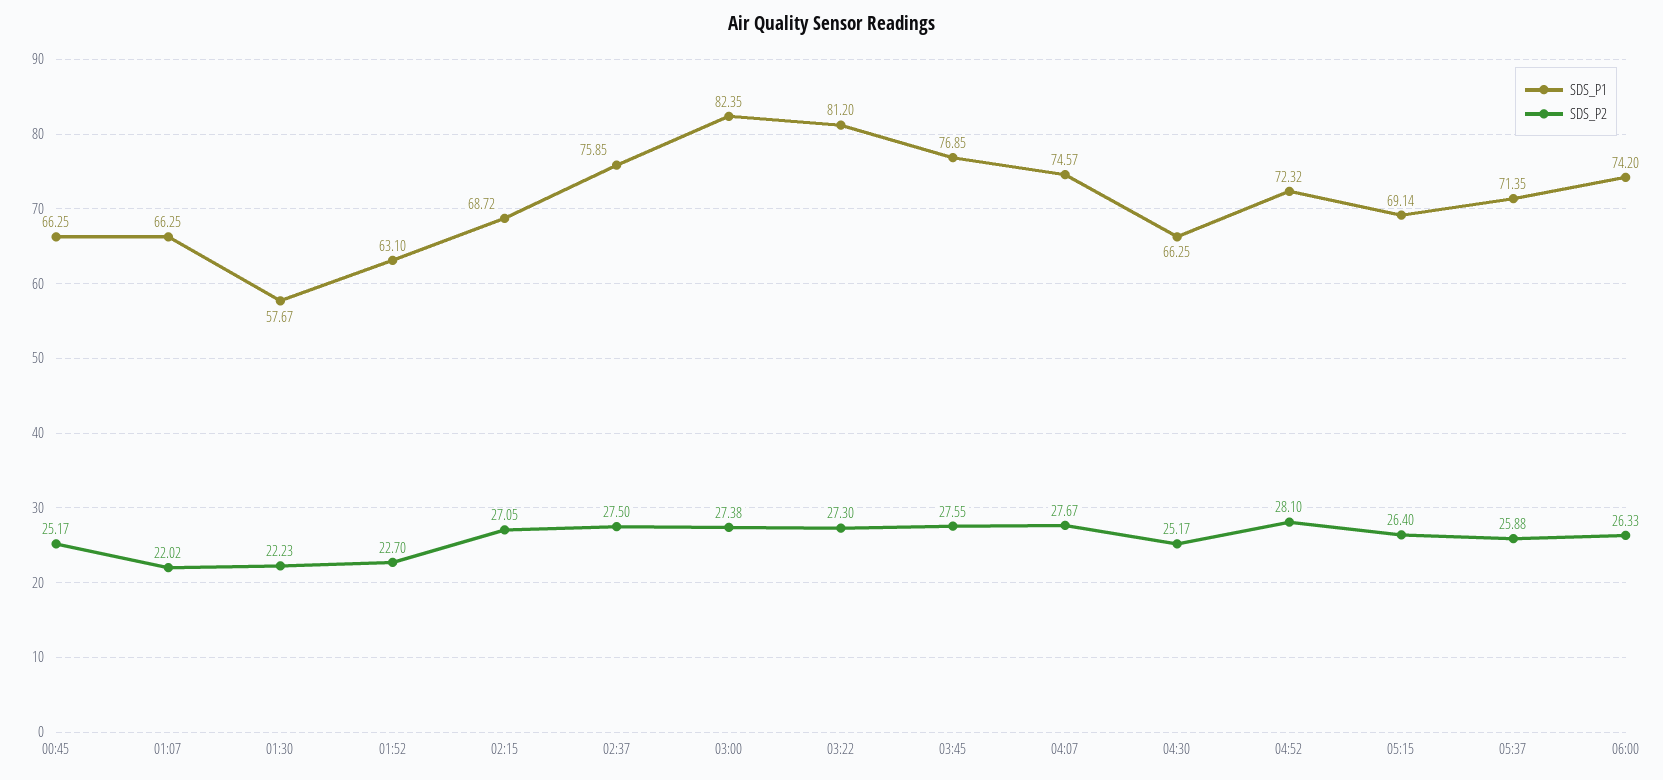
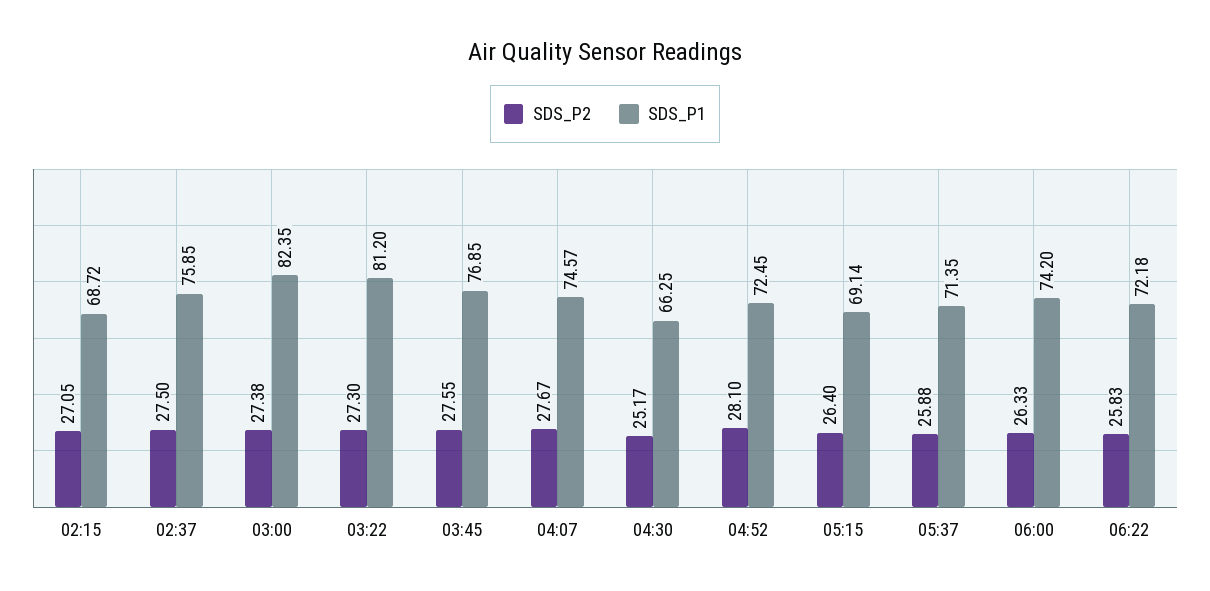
SDS_P1, 00:45: 66.25 -> none
SDS_P2, 00:45: 25.17 -> none
SDS_P1, 01:07: 66.25 -> none
SDS_P2, 01:07: 22.02 -> none
SDS_P1, 01:30: 57.67 -> none
SDS_P2, 01:30: 22.23 -> none
SDS_P1, 01:52: 63.1 -> none
SDS_P2, 01:52: 22.7 -> none
SDS_P1, 04:52: 72.32 -> 72.45
SDS_P2, 06:22: none -> 25.83
SDS_P1, 06:22: none -> 72.18

